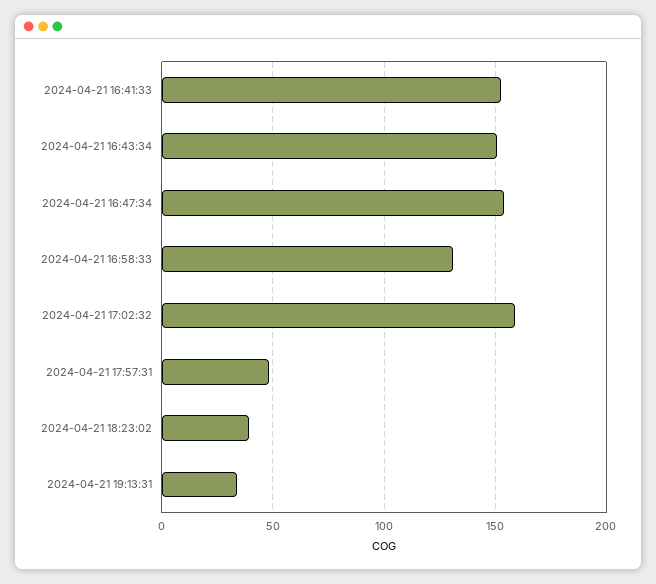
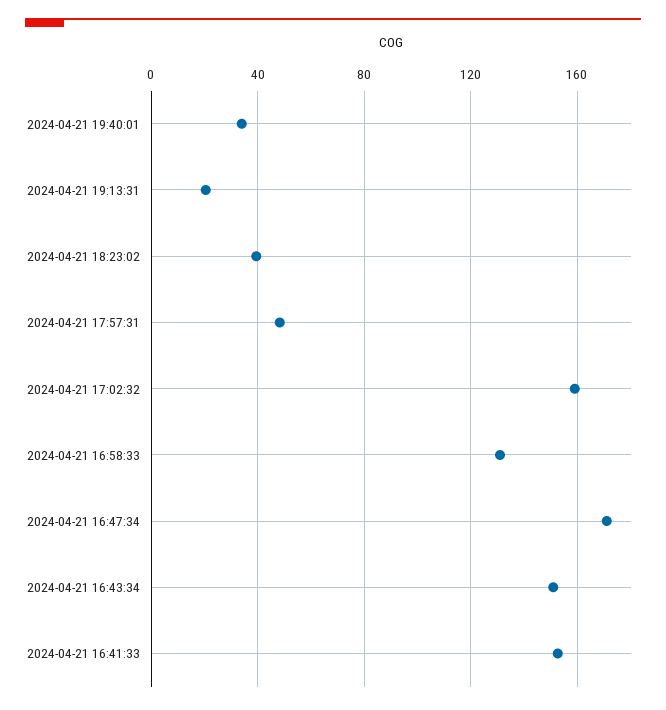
2024-04-21 16:47:34: 155 -> 170
2024-04-21 19:13:31: 35 -> 20
2024-04-21 19:40:01: none -> 35

